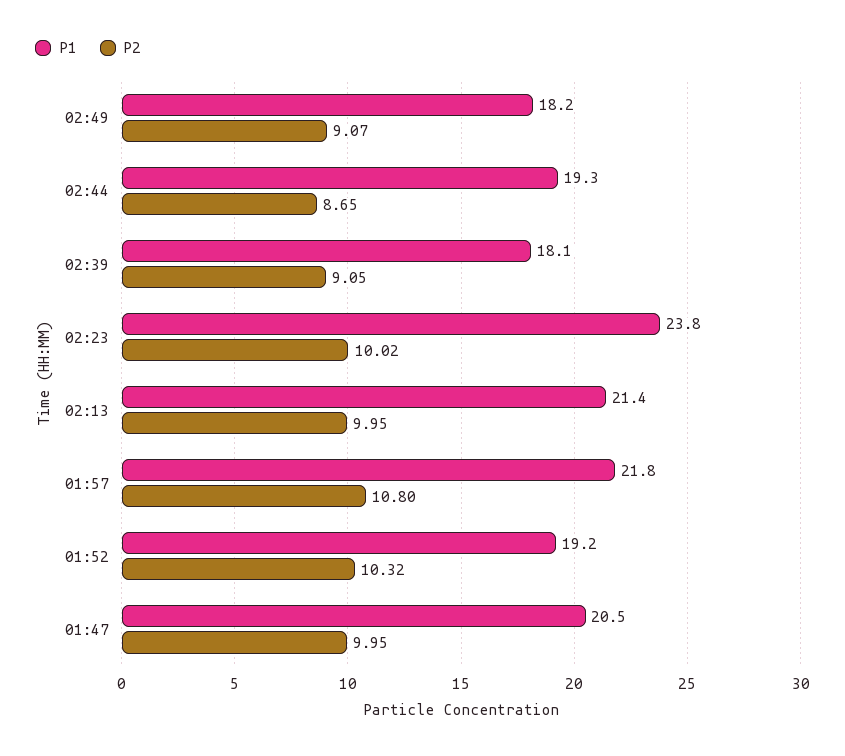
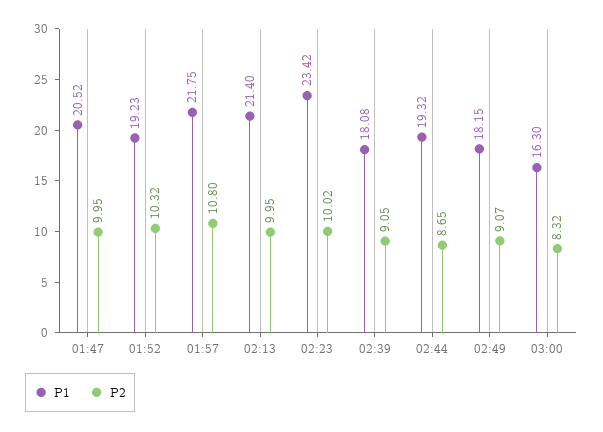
P1, 02:23: 23.8 -> 23.42
P1, 03:00: none -> 16.3
P2, 03:00: none -> 8.32

